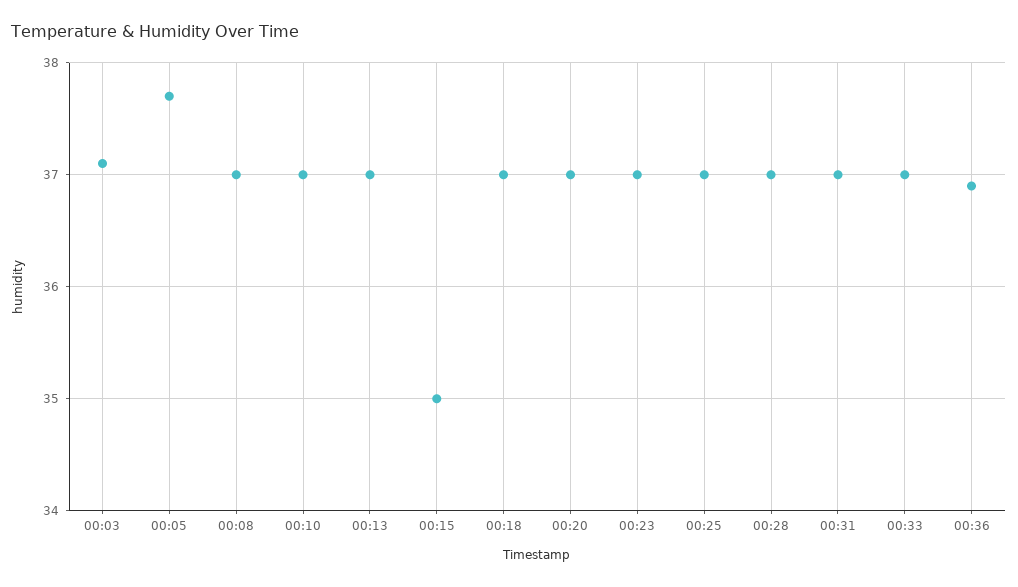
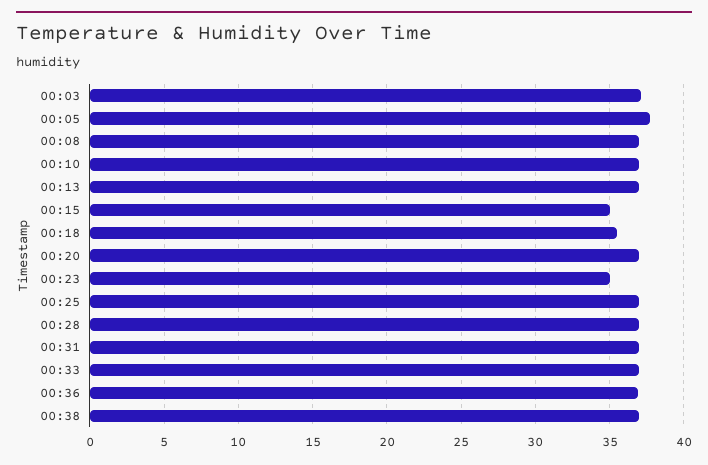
00:18: 37 -> 35.5
00:23: 37 -> 35
00:38: none -> 37

